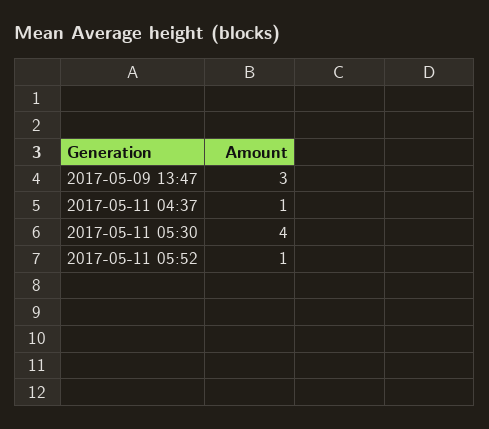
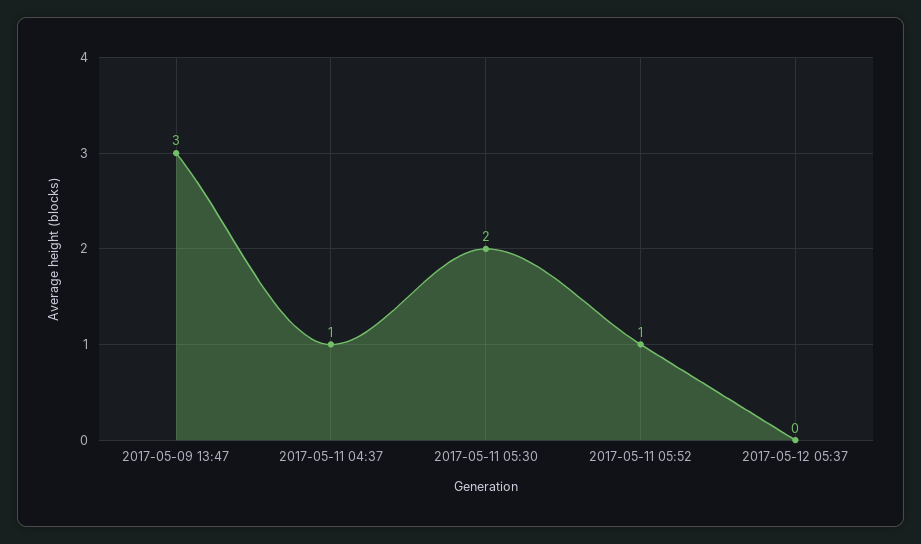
2017-05-11 05:30: 4 -> 2
2017-05-12 05:37: none -> 0

